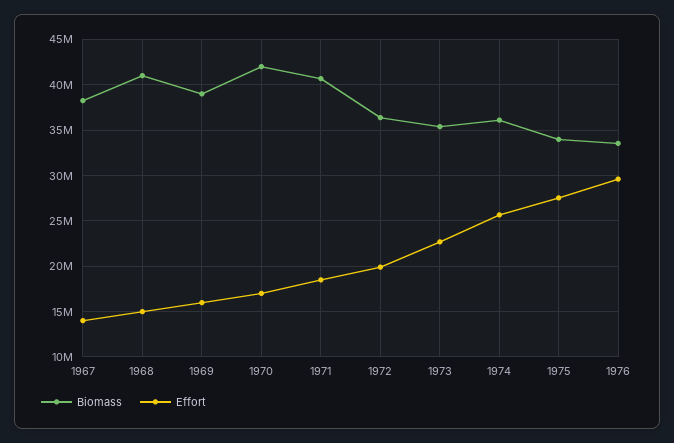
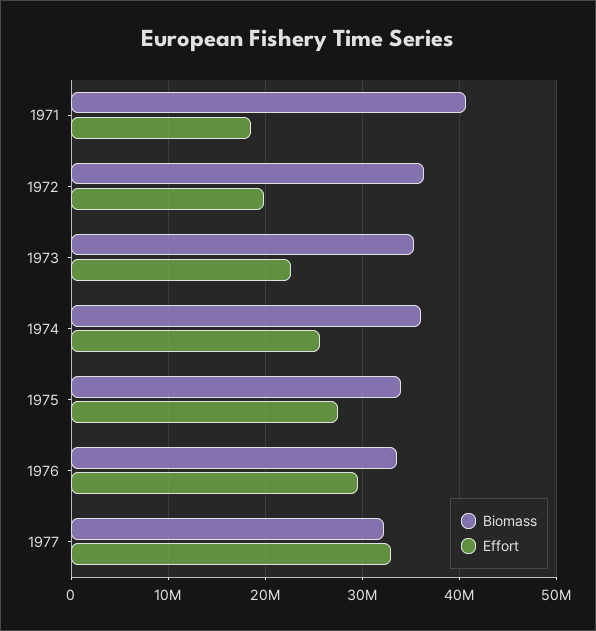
Biomass, 1967: 38000000 -> none
Effort, 1967: 14000000 -> none
Biomass, 1968: 41000000 -> none
Effort, 1968: 15000000 -> none
Biomass, 1969: 39000000 -> none
Effort, 1969: 16000000 -> none
Biomass, 1970: 42000000 -> none
Effort, 1970: 17000000 -> none
Biomass, 1977: none -> 32000000
Effort, 1977: none -> 33000000

